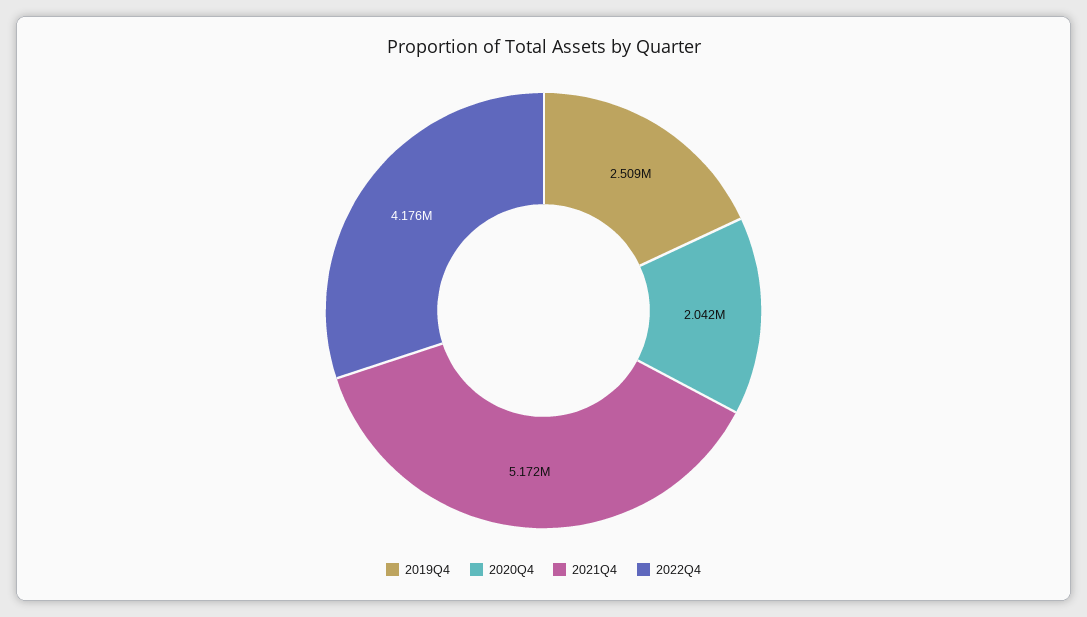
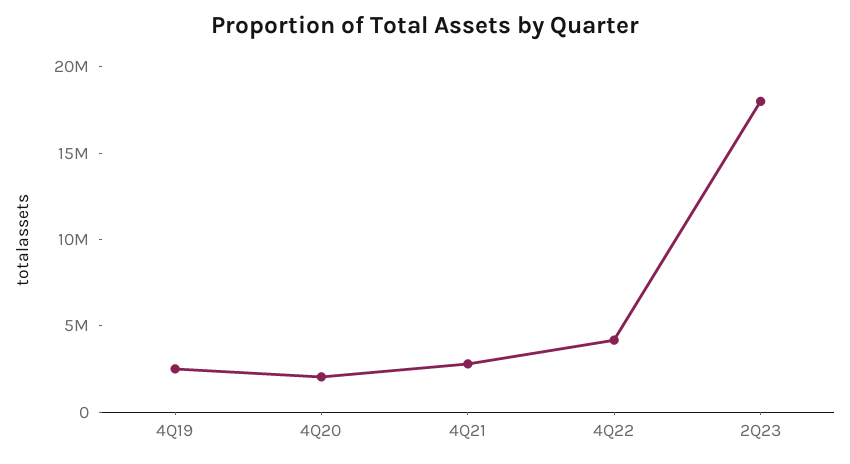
2021Q4: 5172000 -> 3000000
2Q23: none -> 18000000

